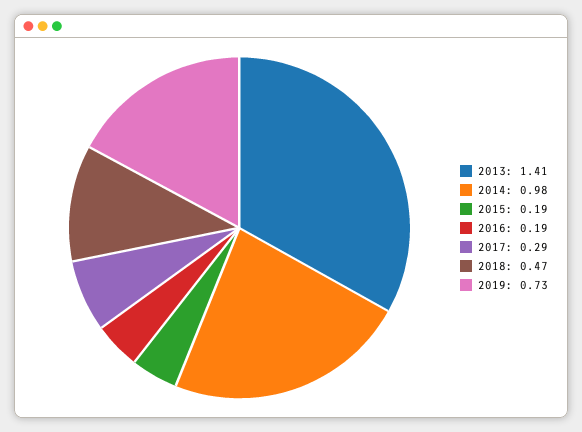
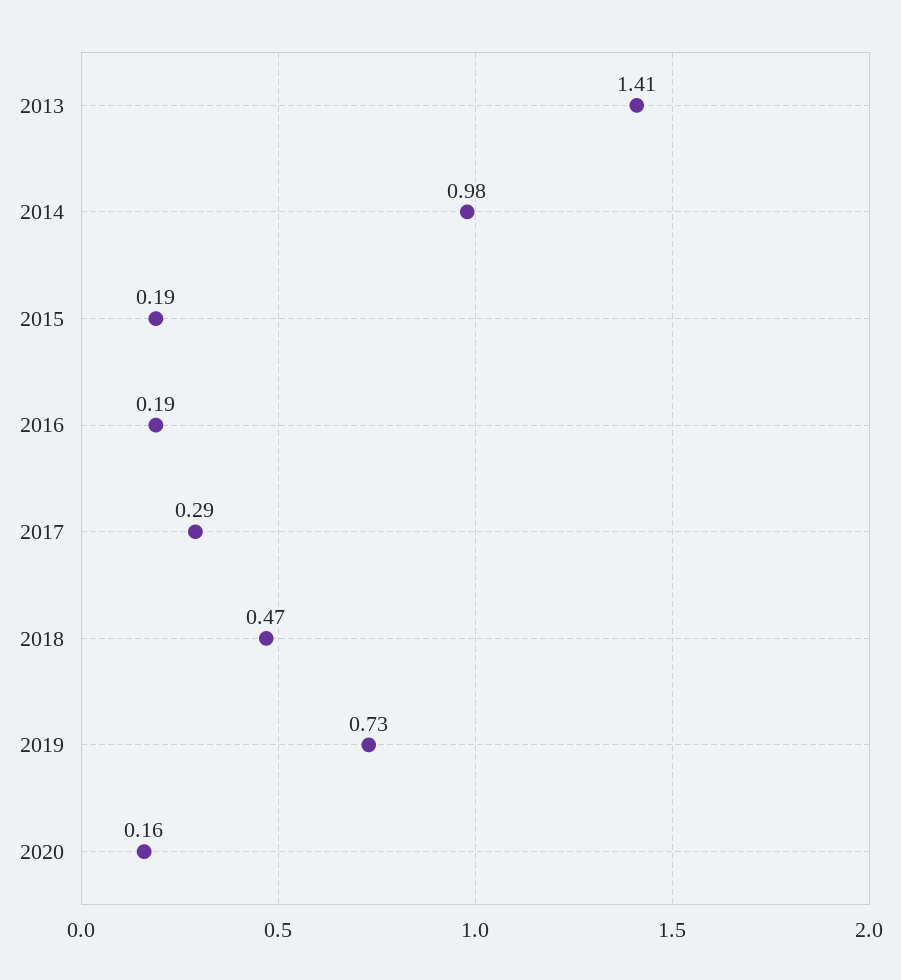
2020: none -> 0.16

